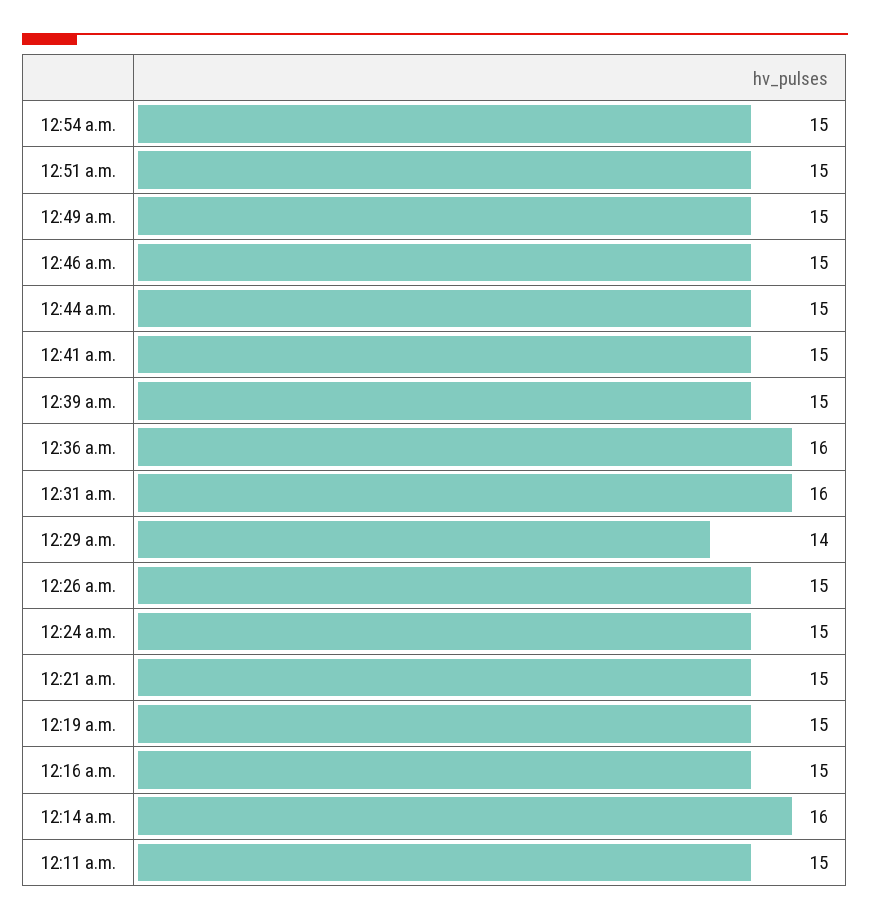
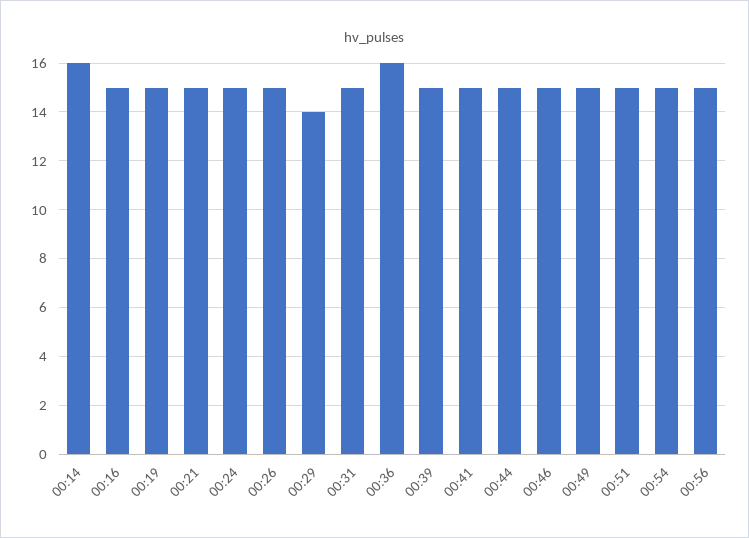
12:31 a.m.: 16 -> 15
12:11 a.m.: 15 -> none
00:56: none -> 15

